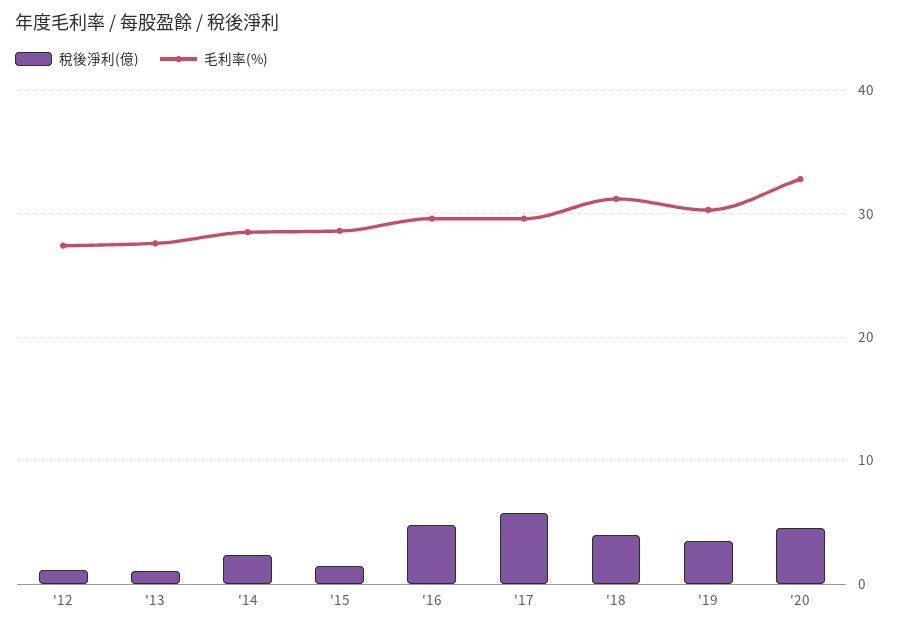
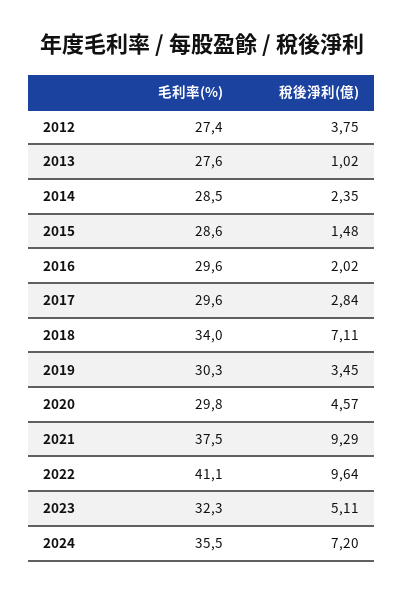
稅後淨利(億), '12: 1 -> 3.75
稅後淨利(億), '16: 5 -> 2.02
稅後淨利(億), '17: 6 -> 2.84
稅後淨利(億), '18: 4 -> 7.11
毛利率(%), '18: 31 -> 34
毛利率(%), '20: 33 -> 29.8
毛利率(%), 2021: none -> 37.5
稅後淨利(億), 2021: none -> 9.29
毛利率(%), 2022: none -> 41.1
稅後淨利(億), 2022: none -> 9.64
毛利率(%), 2023: none -> 32.3
稅後淨利(億), 2023: none -> 5.11
毛利率(%), 2024: none -> 35.5
稅後淨利(億), 2024: none -> 7.2

